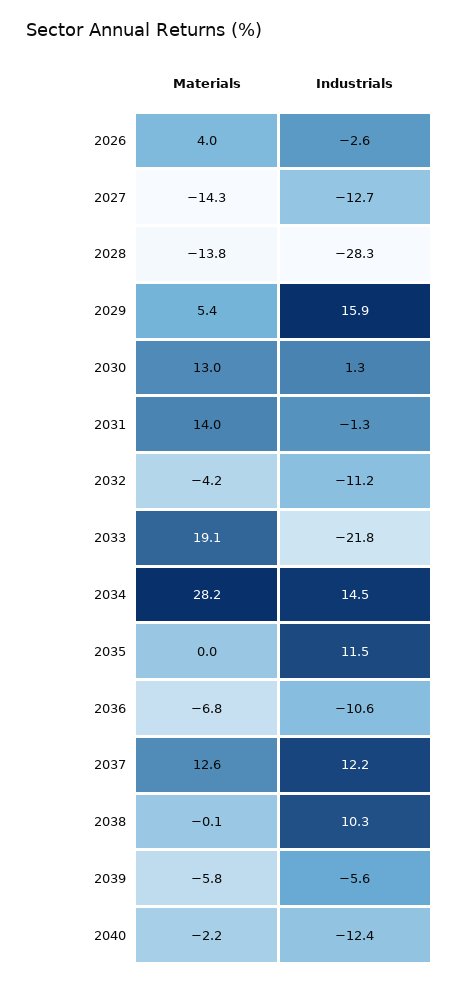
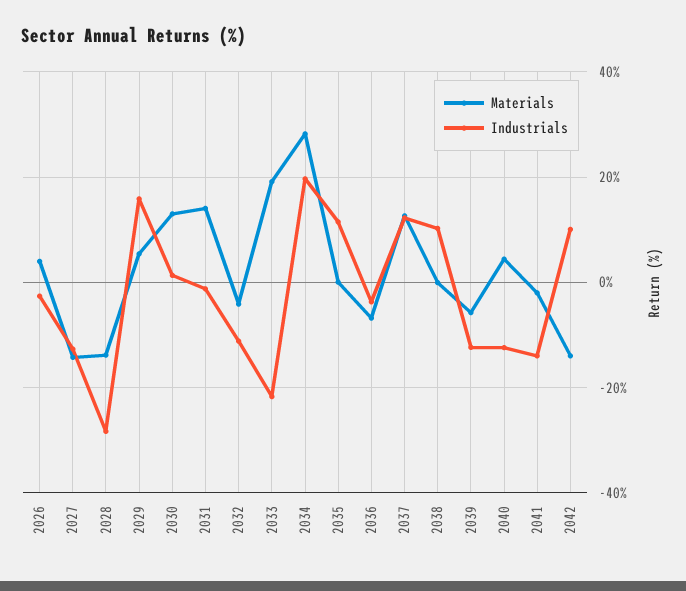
Industrials, 2034: 14.5 -> 20
Industrials, 2036: -10.6 -> -4
Industrials, 2039: -5.6 -> -12
Materials, 2040: -2.2 -> 4
Materials, 2041: none -> -2
Industrials, 2041: none -> -14
Materials, 2042: none -> -14
Industrials, 2042: none -> 10

